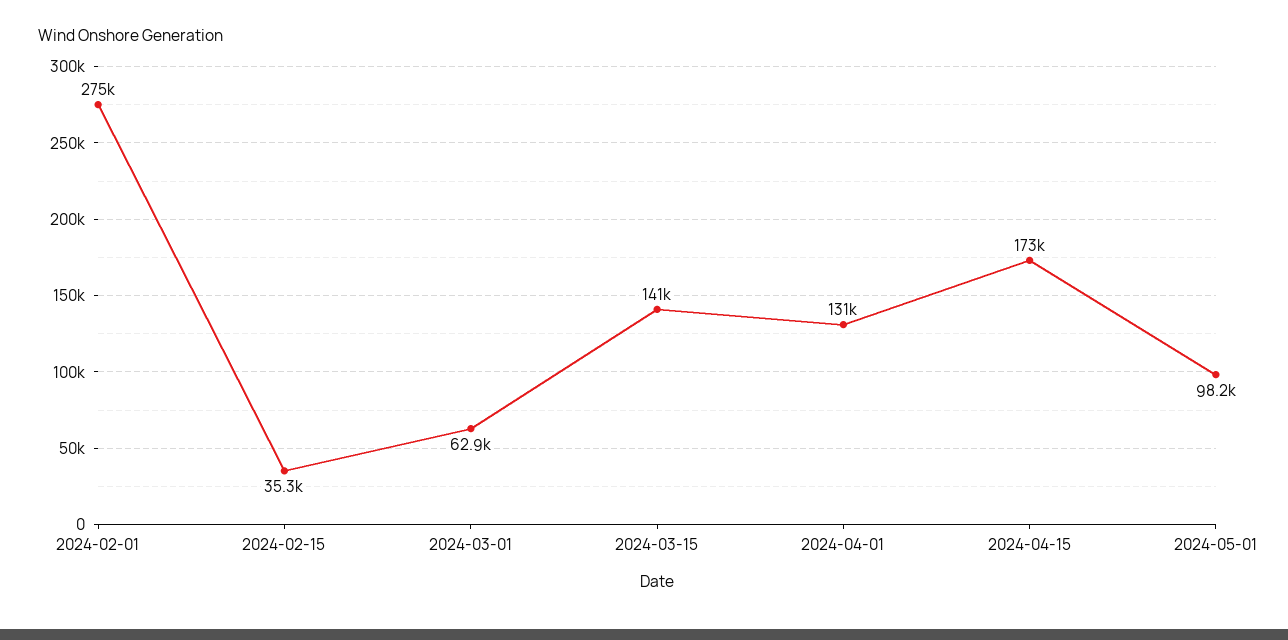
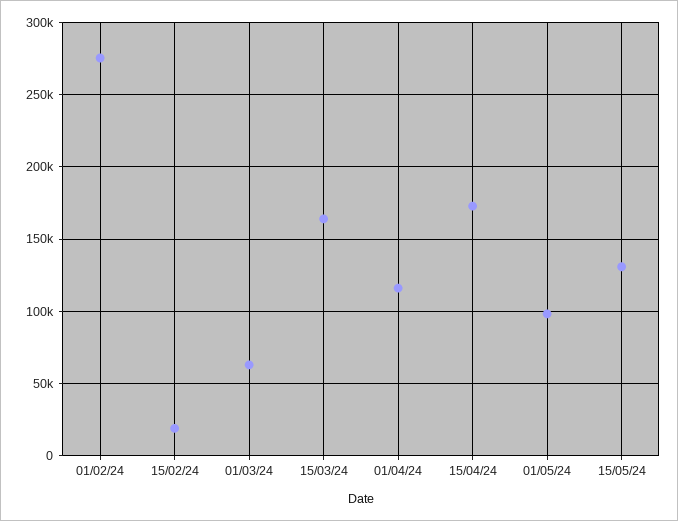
2024-02-15: 35300 -> 20000
2024-03-15: 141000 -> 165000
2024-04-01: 131000 -> 115000
15/05/24: none -> 130000

